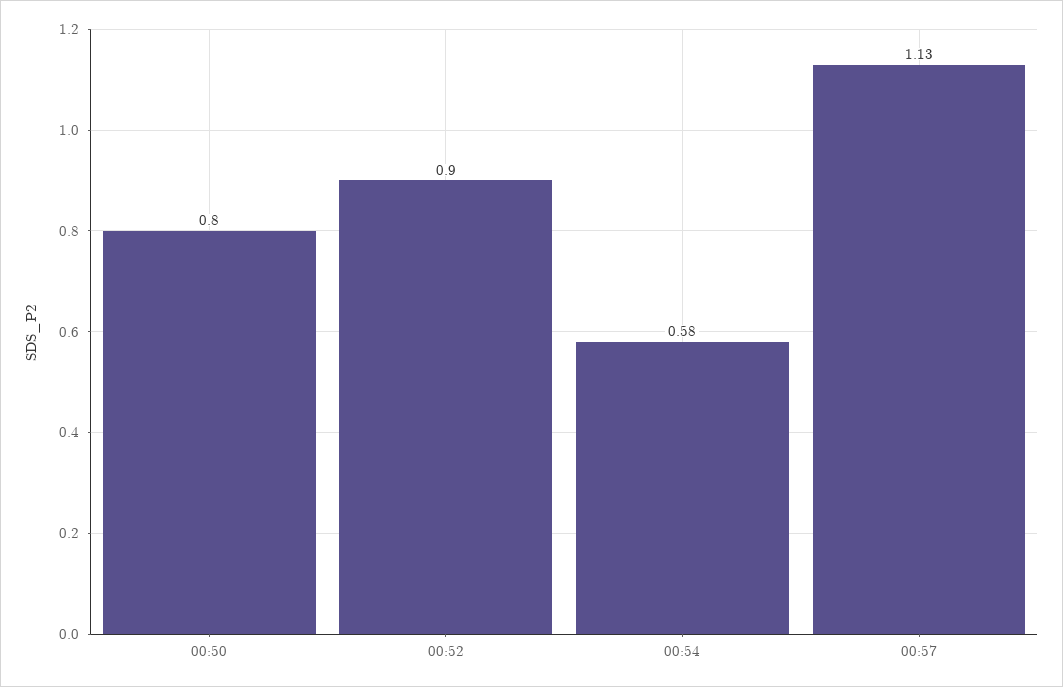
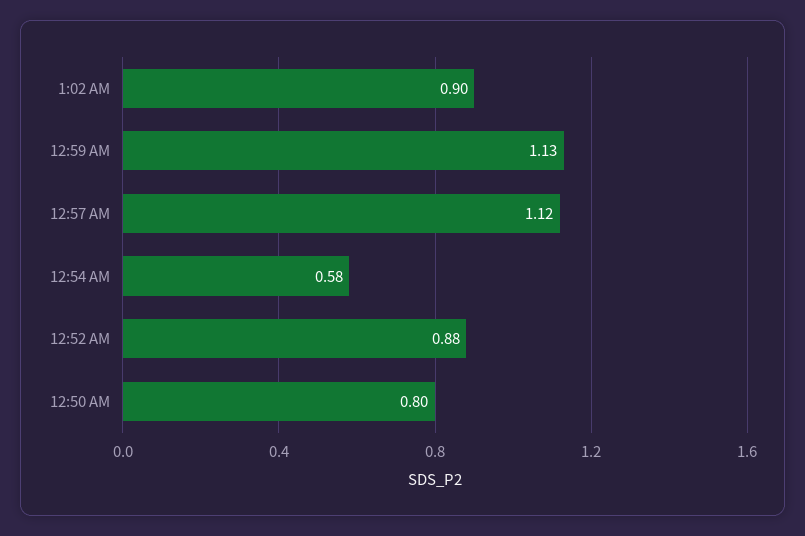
00:52: 0.9 -> 0.88
00:57: 1.13 -> 1.12
1:02 AM: none -> 0.9
12:59 AM: none -> 1.13

